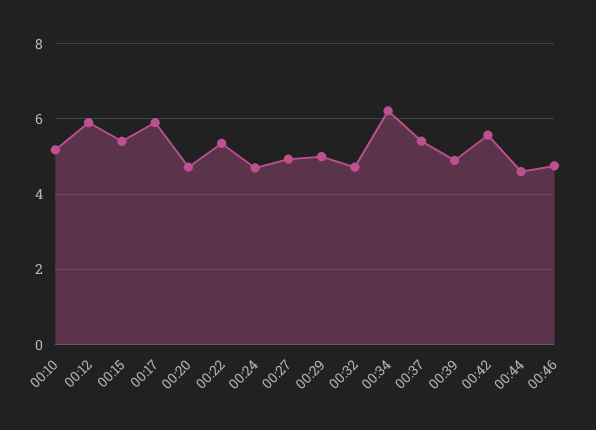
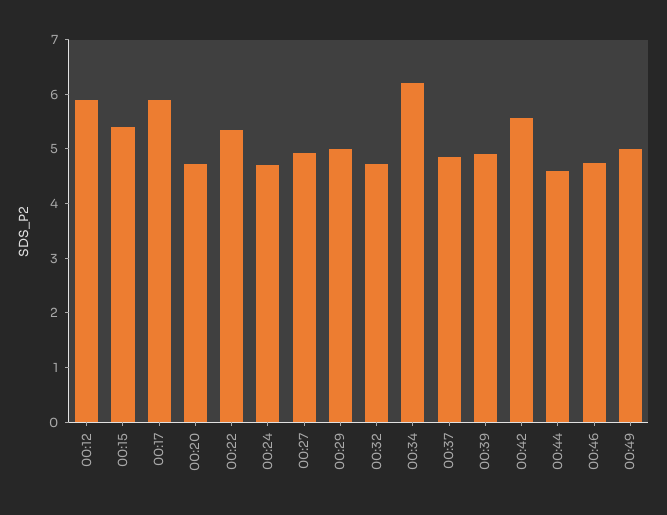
00:10: 5.2 -> none
00:37: 5.4 -> 4.8
00:49: none -> 5

